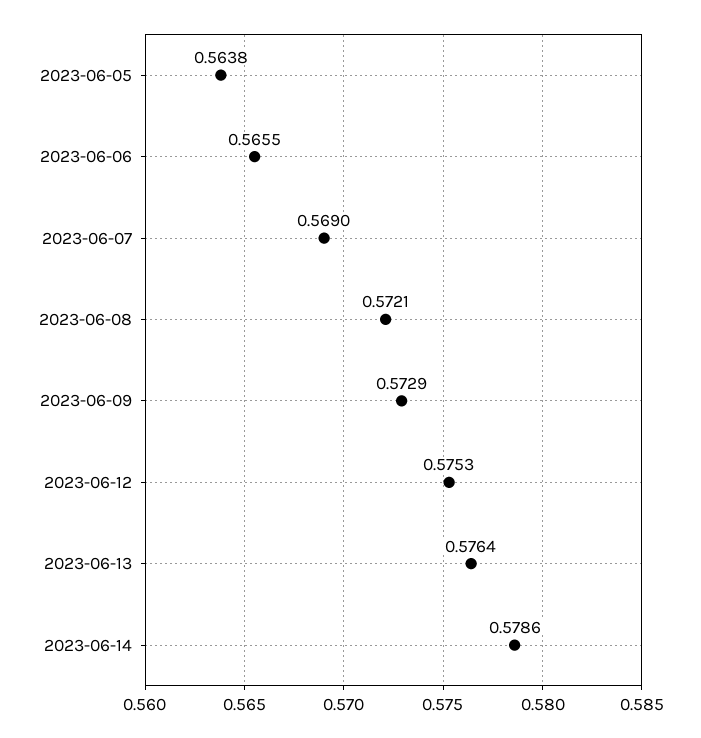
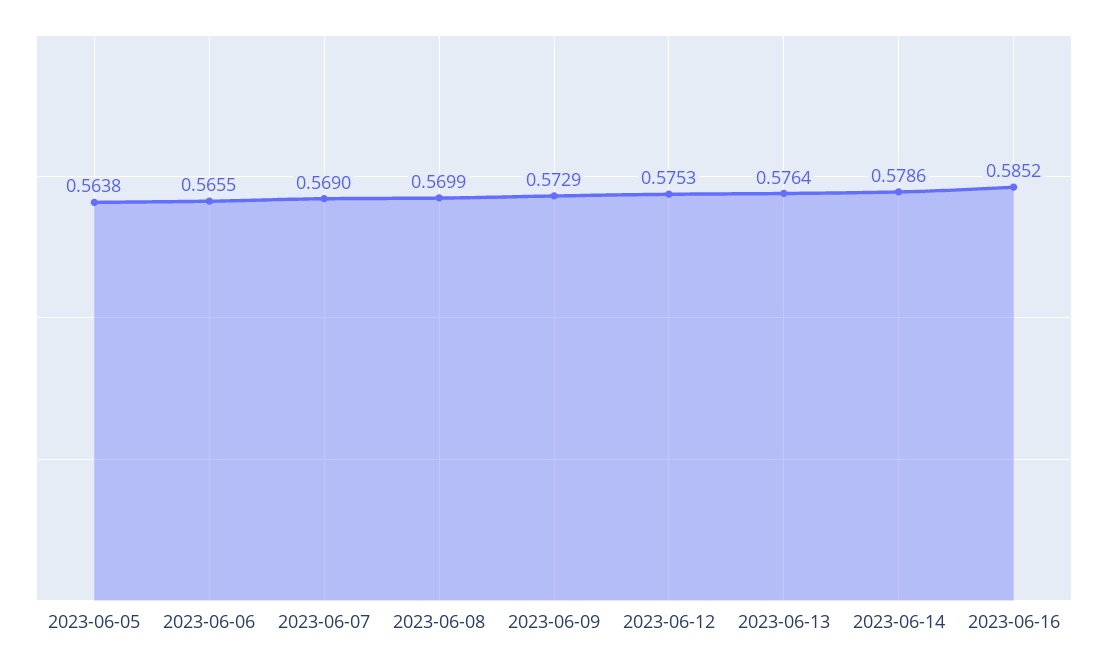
2023-06-08: 0.5721 -> 0.5699
2023-06-16: none -> 0.5852

